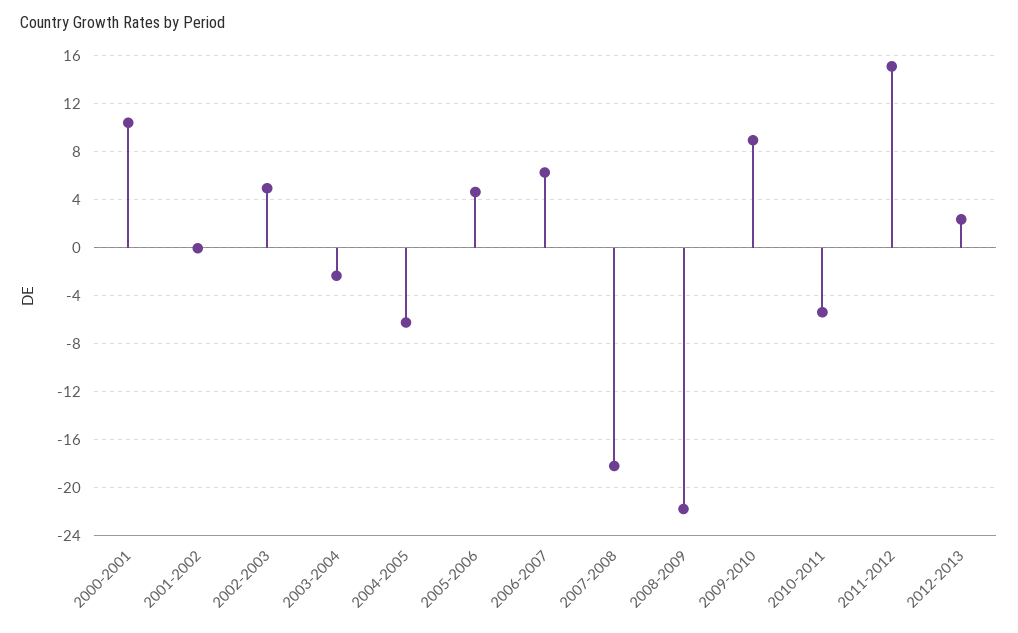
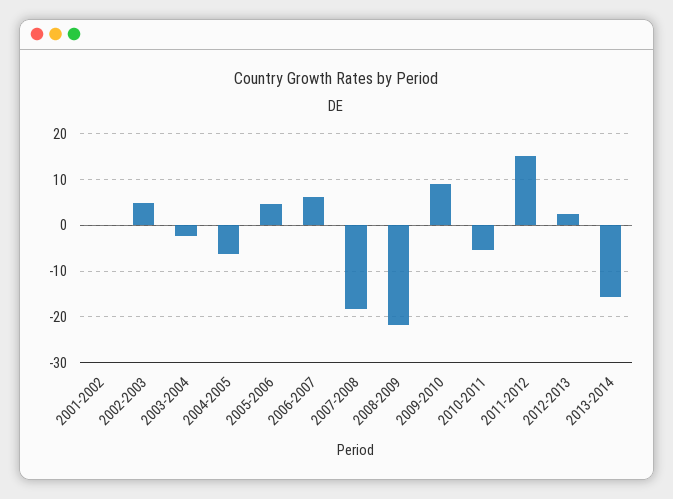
2000-2001: 10.5 -> none
2013-2014: none -> -16

